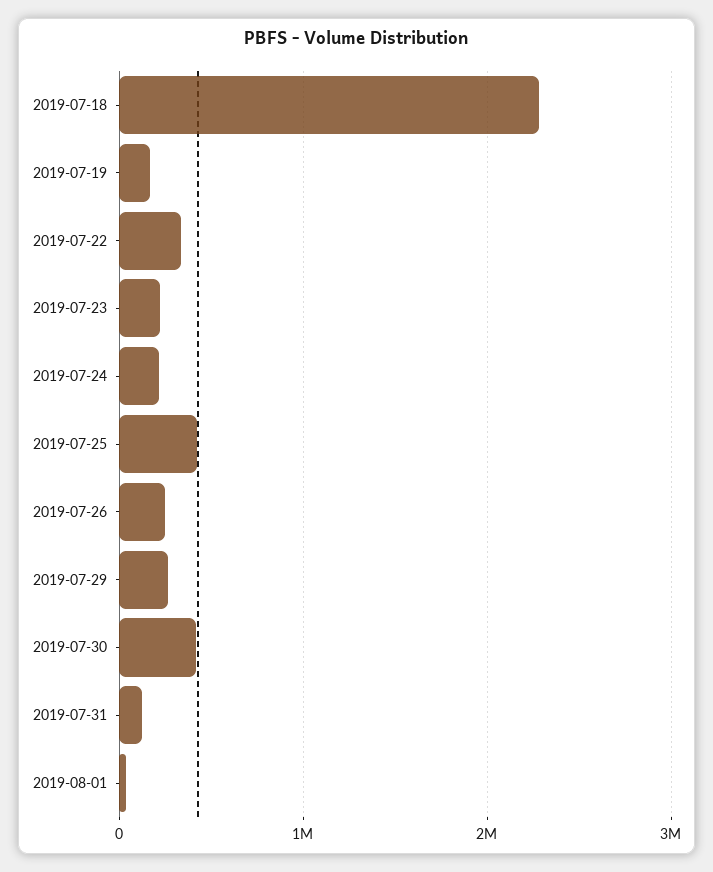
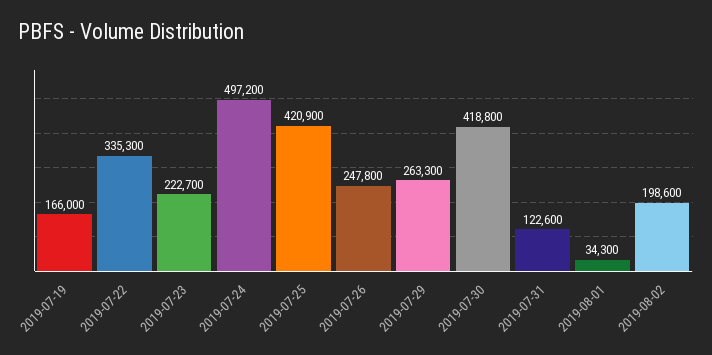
2019-07-18: 2300000 -> none
2019-07-24: 200000 -> 497200
2019-08-02: none -> 198600

